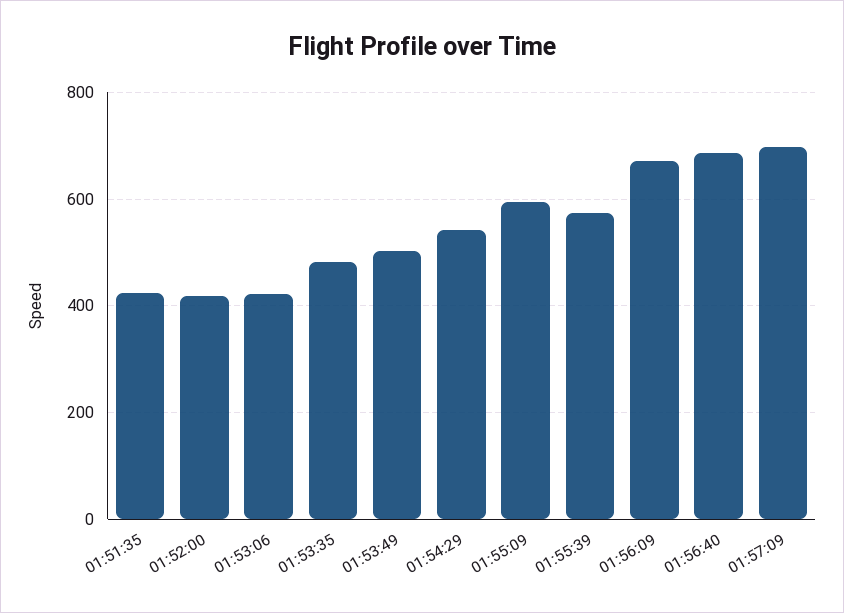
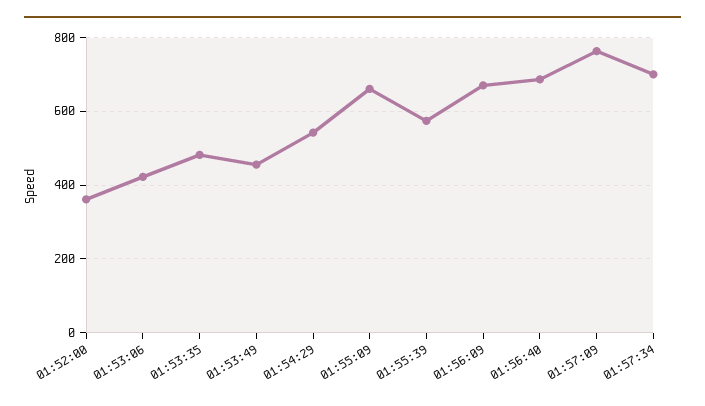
01:51:35: 420 -> none
01:52:00: 420 -> 360
01:53:49: 500 -> 460
01:55:09: 600 -> 660
01:57:09: 700 -> 760
01:57:34: none -> 700

